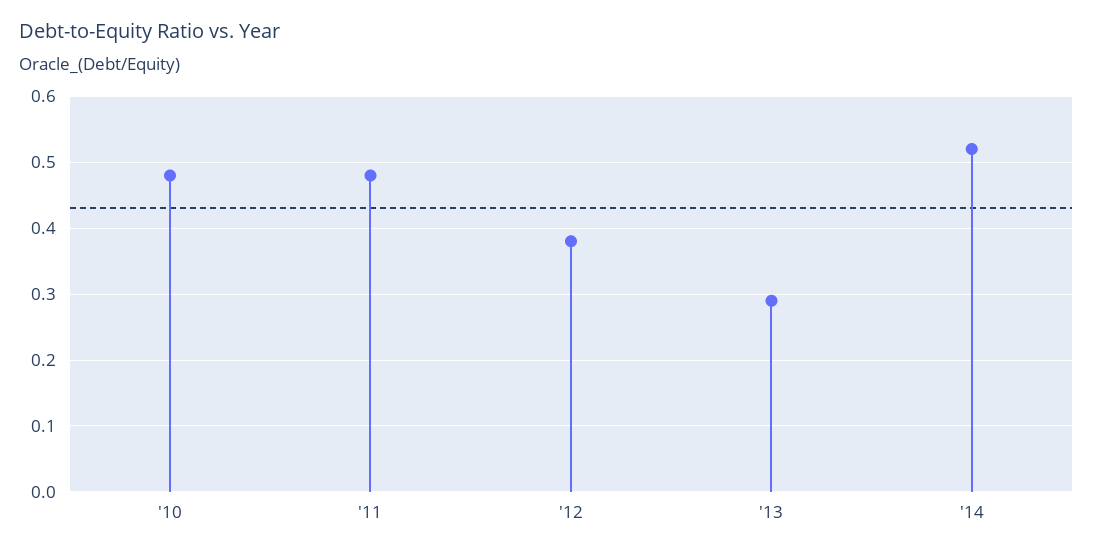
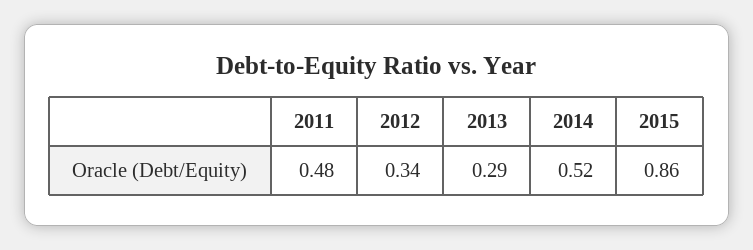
'10: 0.48 -> none
'12: 0.38 -> 0.34
2015: none -> 0.86

